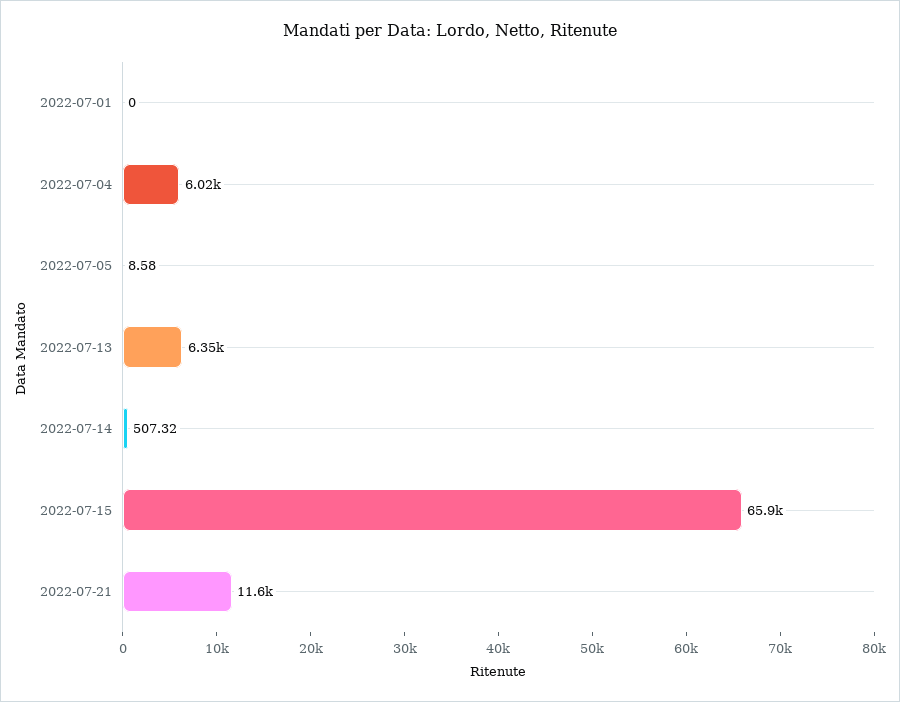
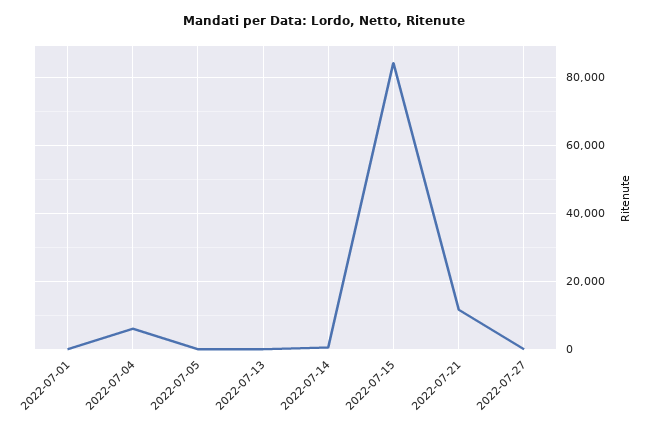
2022-07-13: 6350 -> 0
2022-07-15: 65900 -> 84000
2022-07-27: none -> 0

